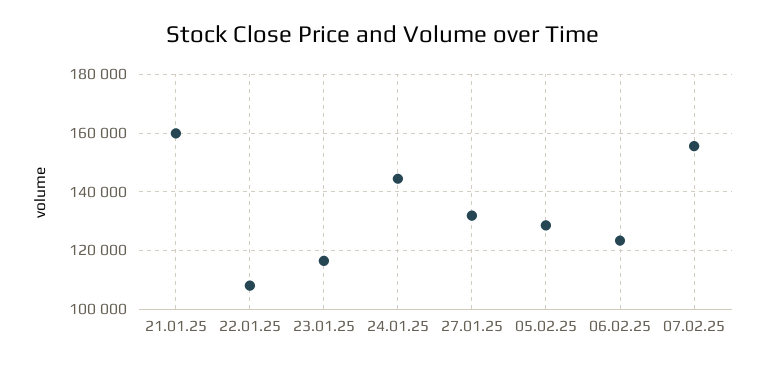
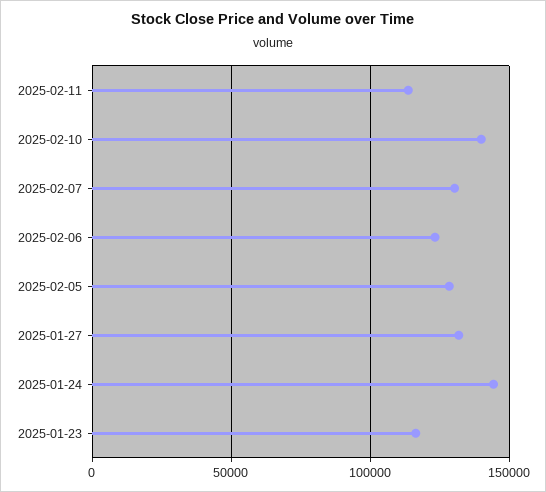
21.01.25: 160000 -> none
22.01.25: 107500 -> none
07.02.25: 155000 -> 130000
2025-02-11: none -> 115000
2025-02-10: none -> 140000

